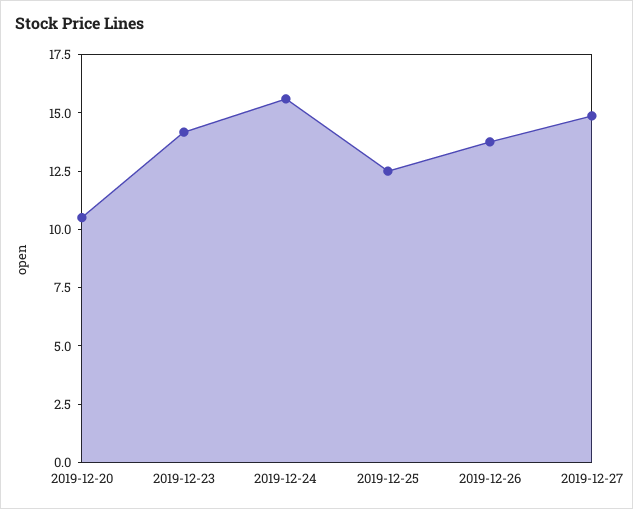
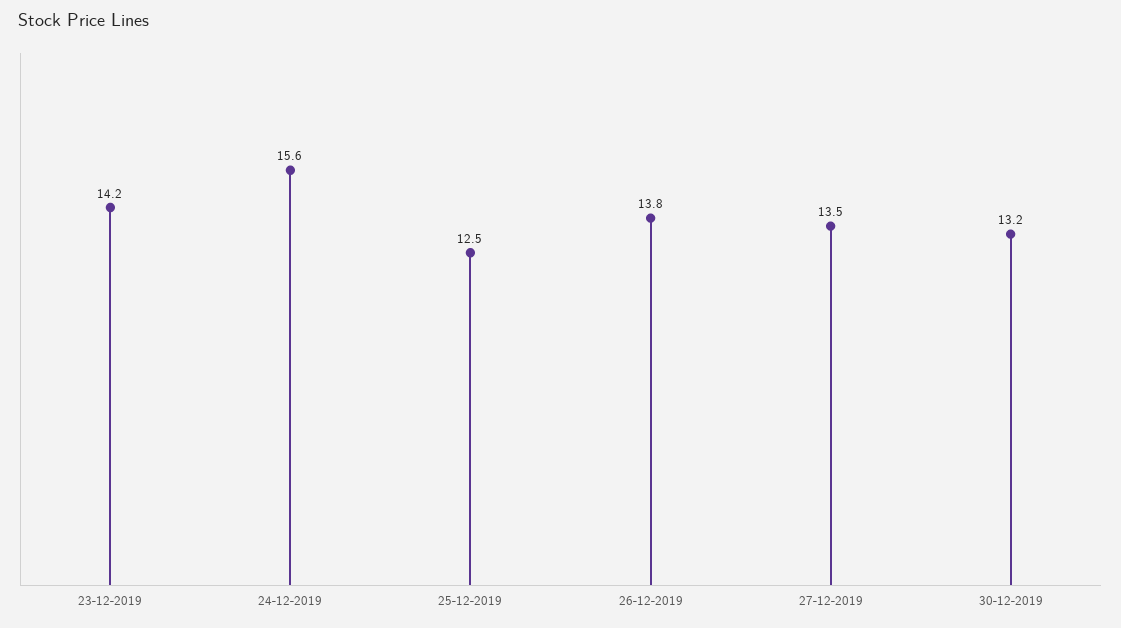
2019-12-20: 10.5 -> none
2019-12-27: 15 -> 13.5
30-12-2019: none -> 13.2

